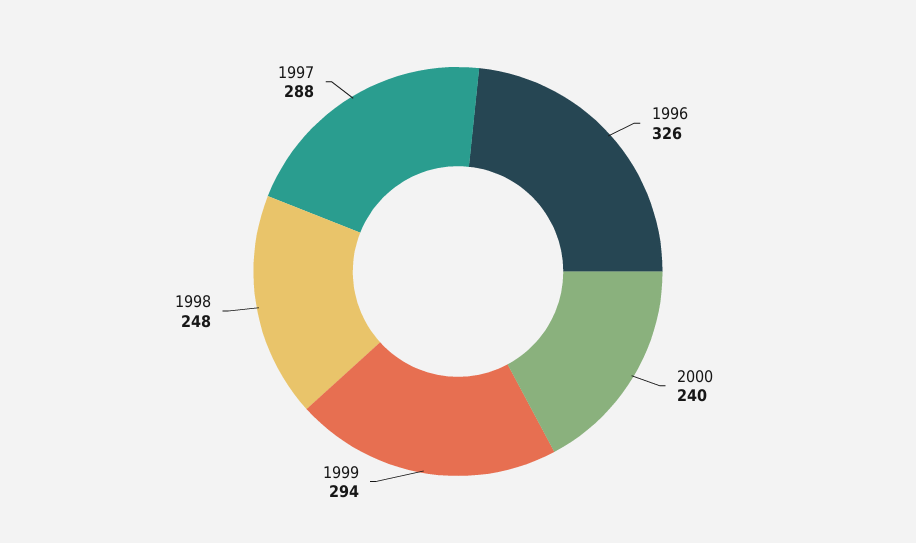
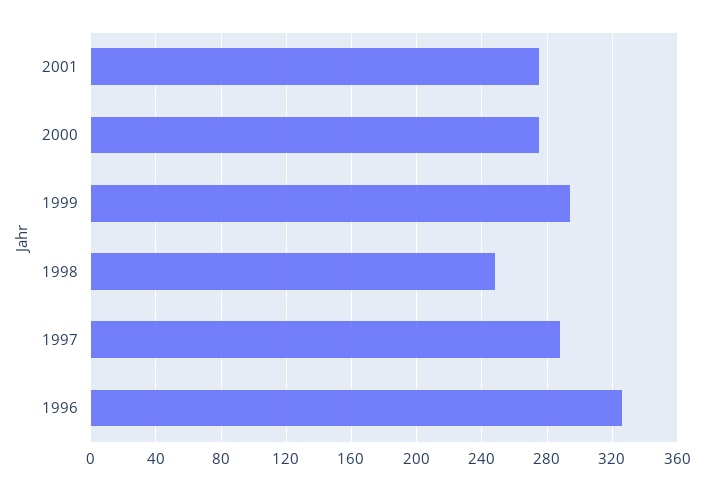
2000: 240 -> 275
2001: none -> 275

